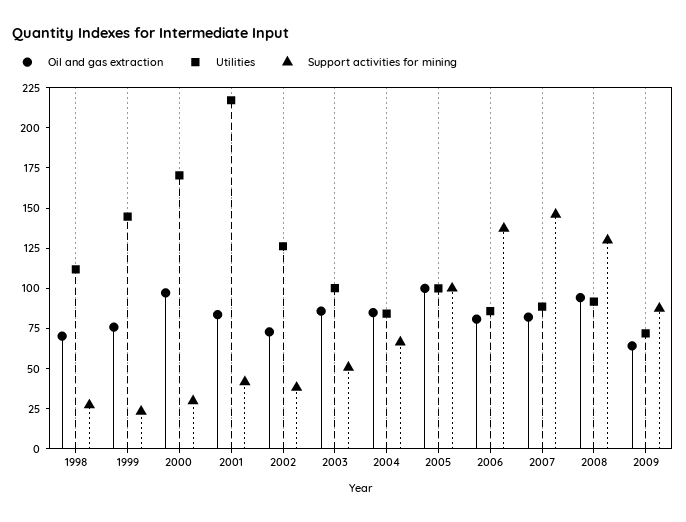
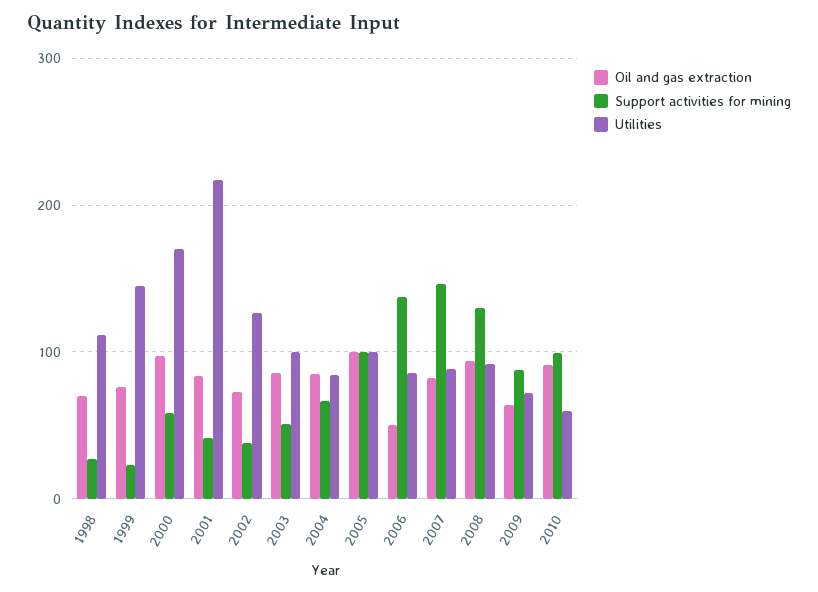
Support activities for mining, 2000: 30 -> 60
Oil and gas extraction, 2006: 80 -> 50
Oil and gas extraction, 2010: none -> 90
Support activities for mining, 2010: none -> 100
Utilities, 2010: none -> 60

